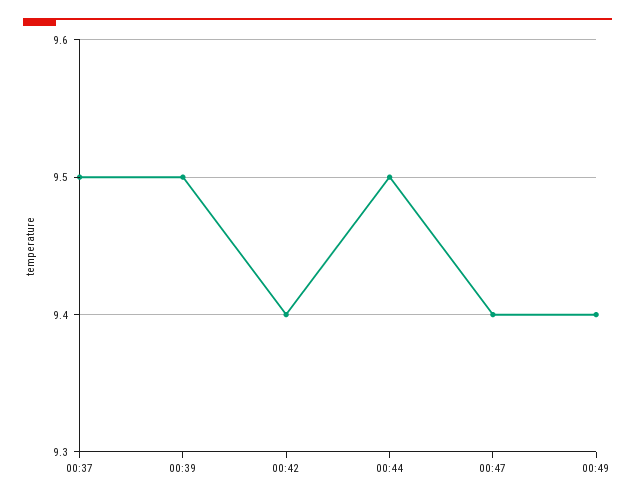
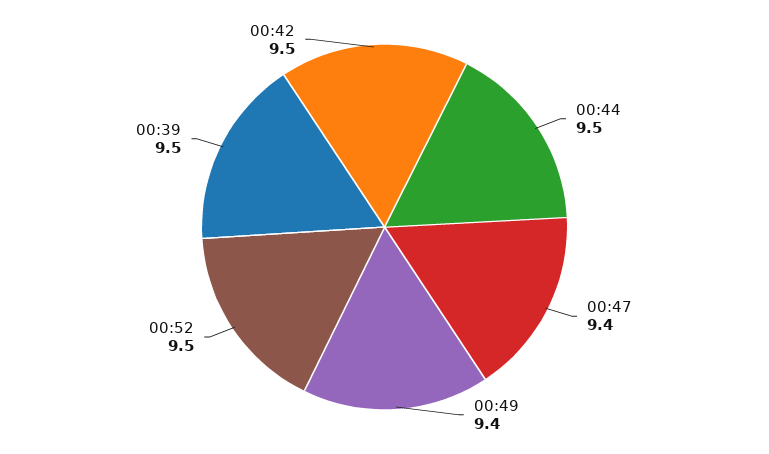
00:37: 9.5 -> none
00:42: 9.4 -> 9.5
00:52: none -> 9.5

